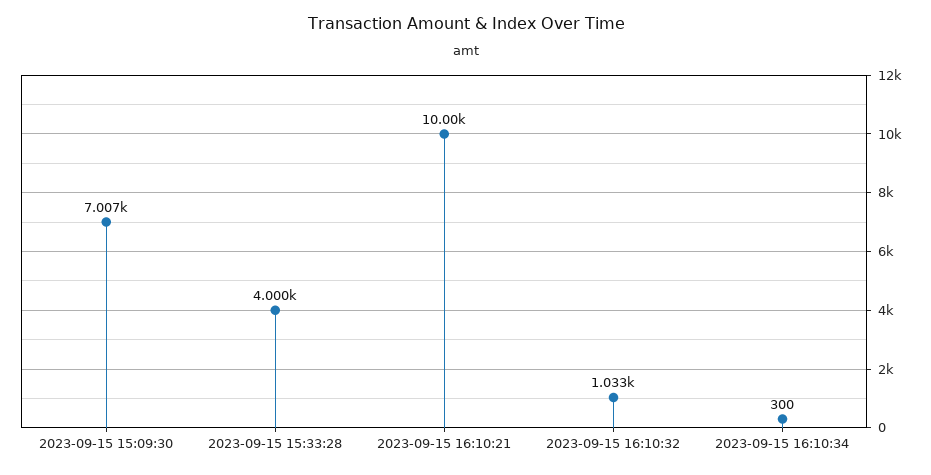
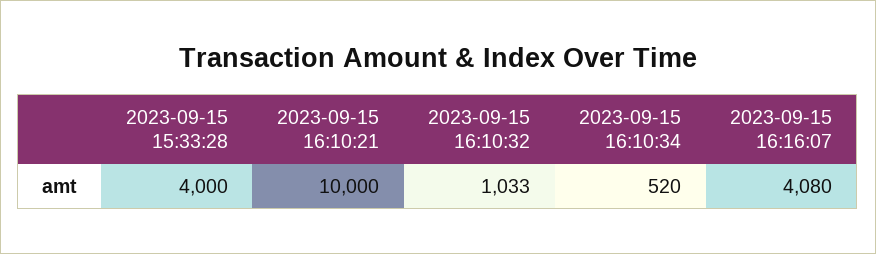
2023-09-15 15:09:30: 7007 -> none
2023-09-15 16:10:34: 300 -> 520
2023-09-15 16:16:07: none -> 4080

